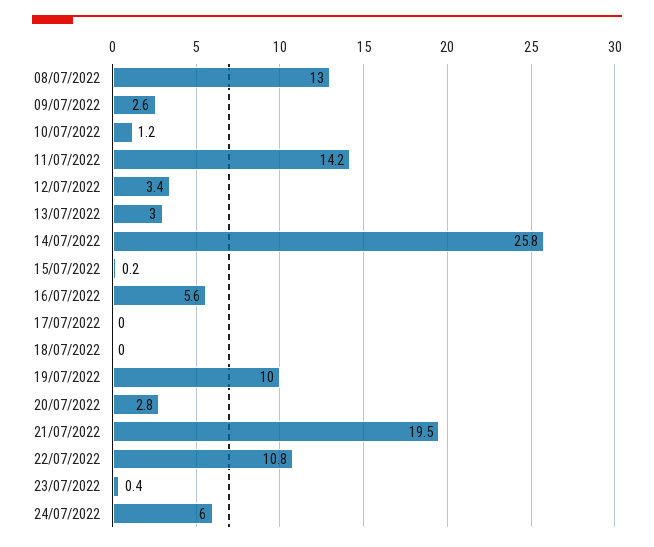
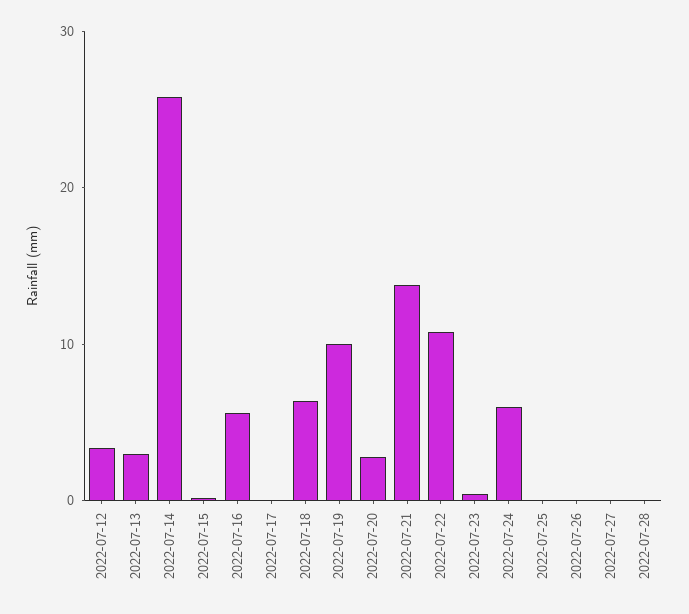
08/07/2022: 13 -> none
09/07/2022: 2.6 -> none
10/07/2022: 1.2 -> none
11/07/2022: 14.2 -> none
18/07/2022: 0 -> 6
21/07/2022: 19.5 -> 14
2022-07-25: none -> 0
2022-07-26: none -> 0
2022-07-27: none -> 0
2022-07-28: none -> 0

